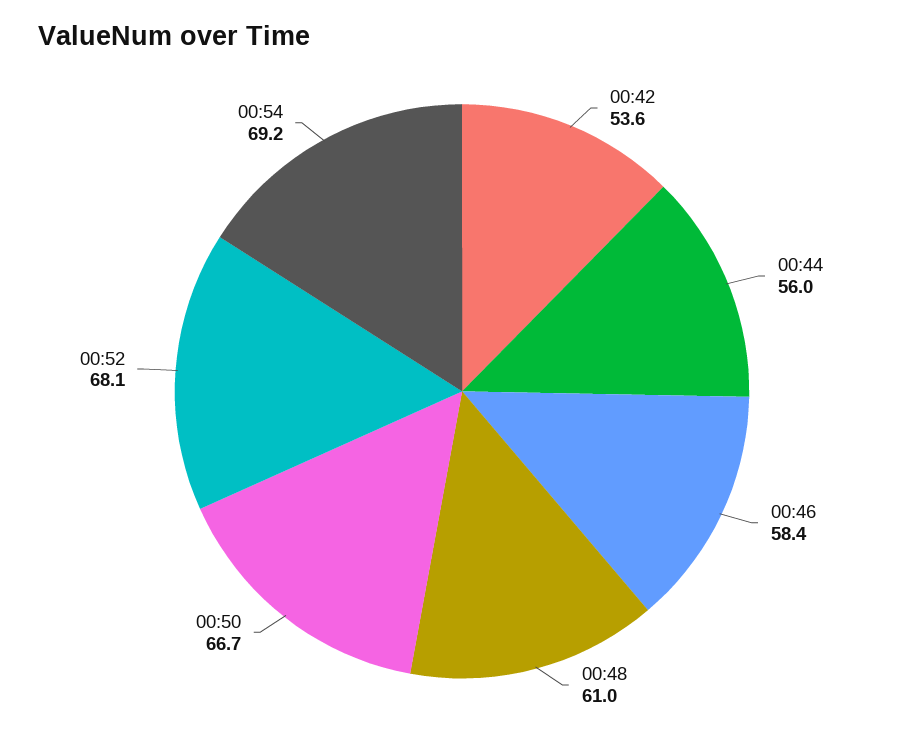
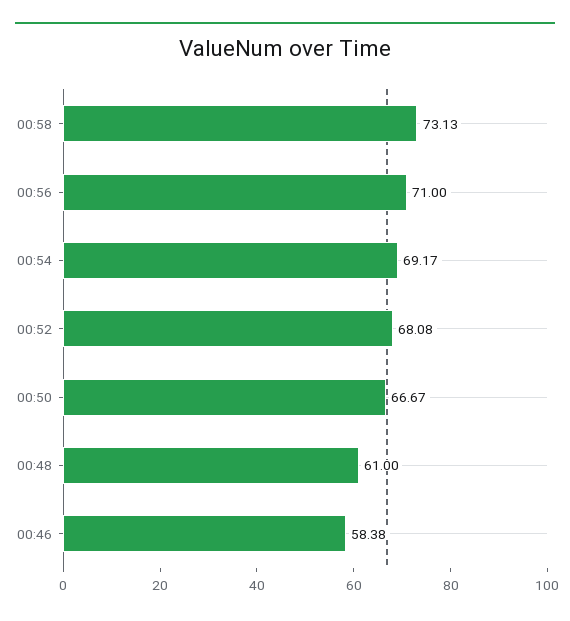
00:42: 53.6 -> none
00:44: 56 -> none
00:58: none -> 73.13
00:56: none -> 71

